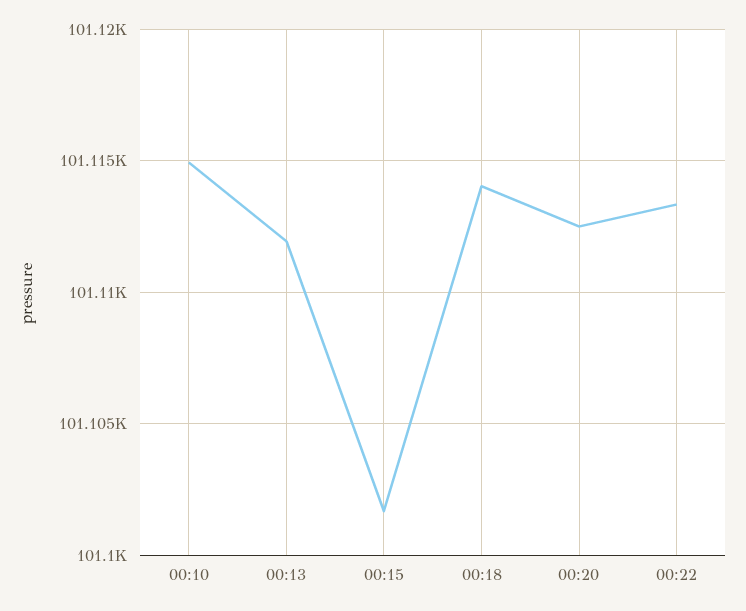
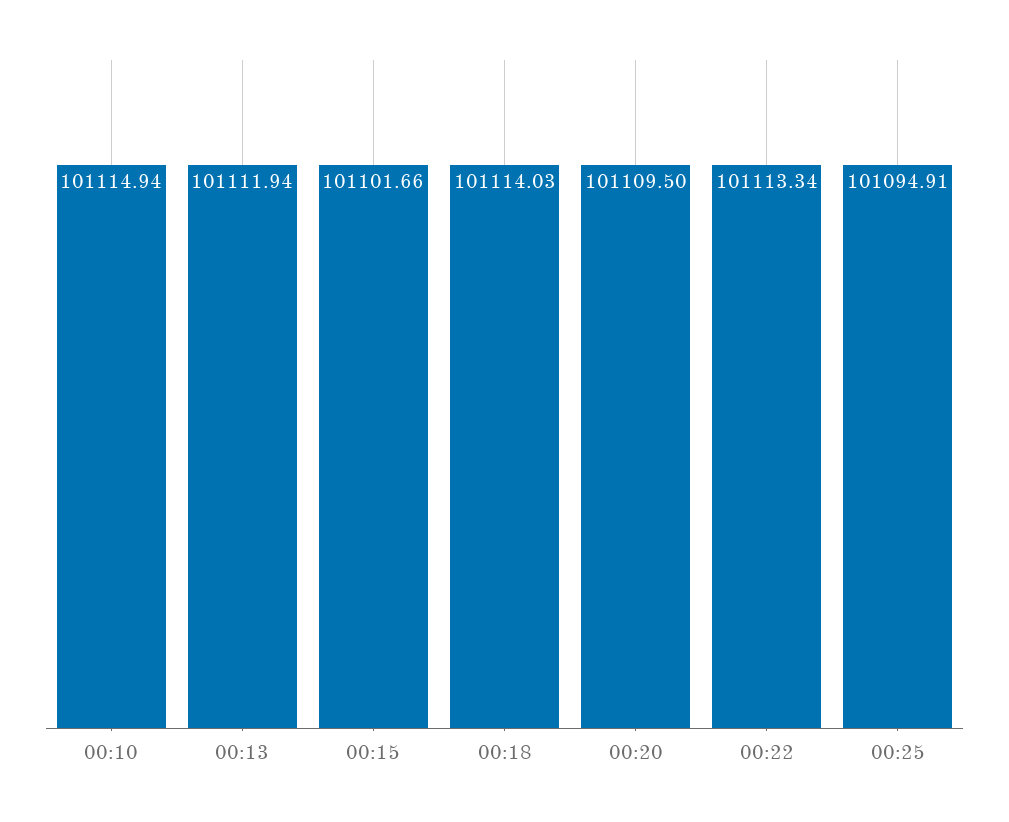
00:20: 101112.5 -> 101109.5
00:25: none -> 101094.91

